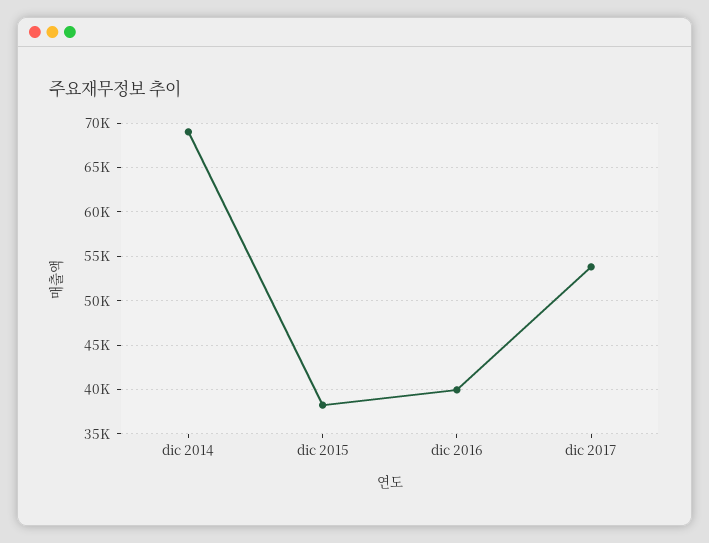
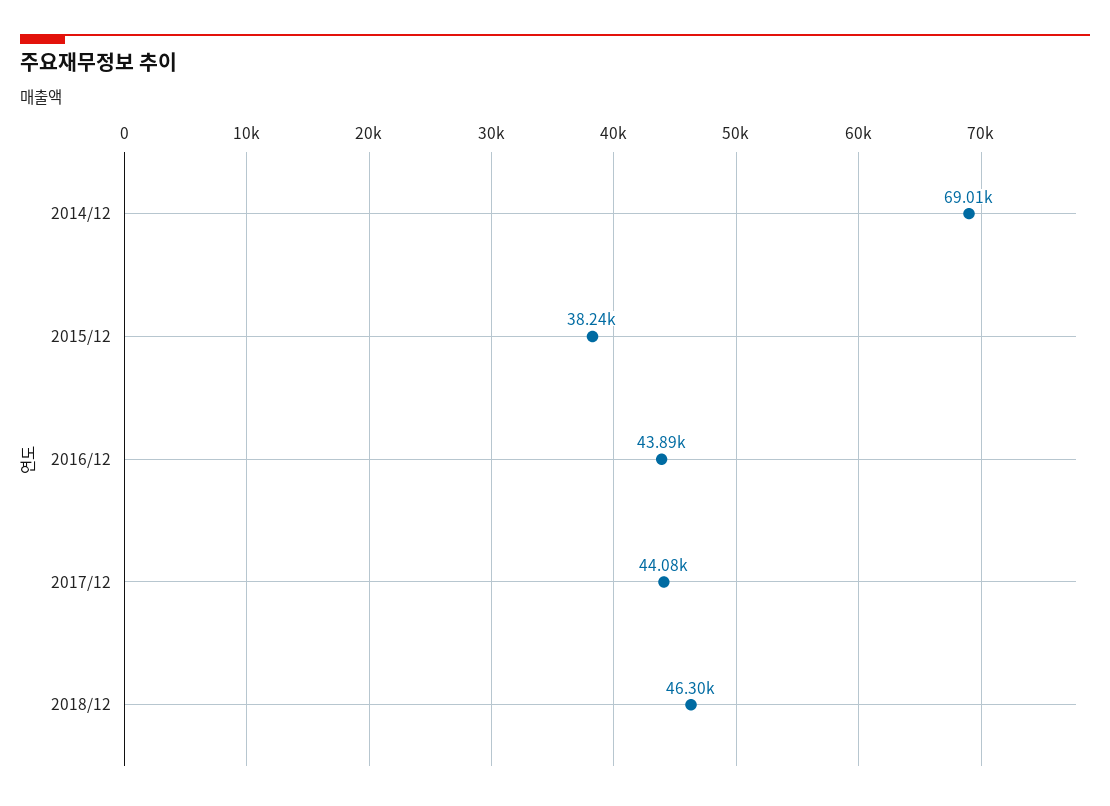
dic 2016: 40000 -> 43890
dic 2017: 54000 -> 44080
2018/12: none -> 46300

